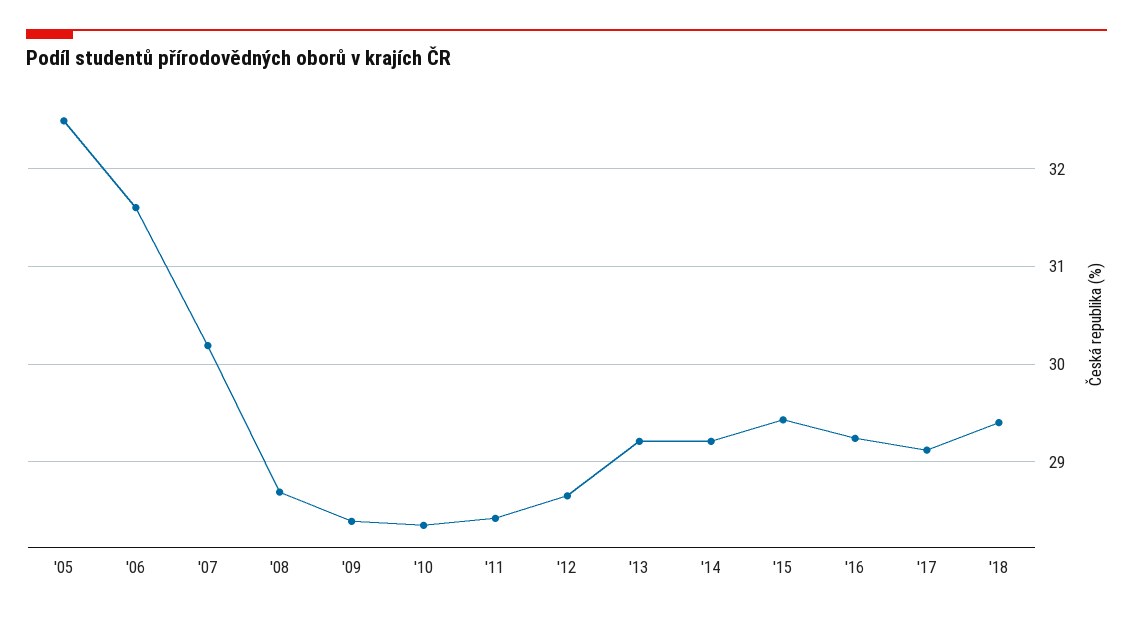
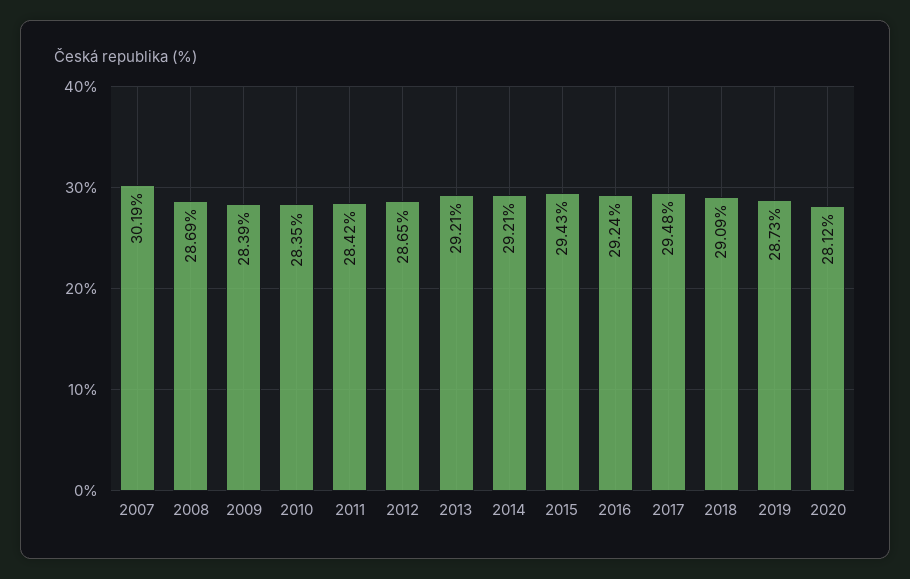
'05: 32.5 -> none
'06: 31.6 -> none
'17: 29.1 -> 29.48
'18: 29.4 -> 29.09
2019: none -> 28.73
2020: none -> 28.12

